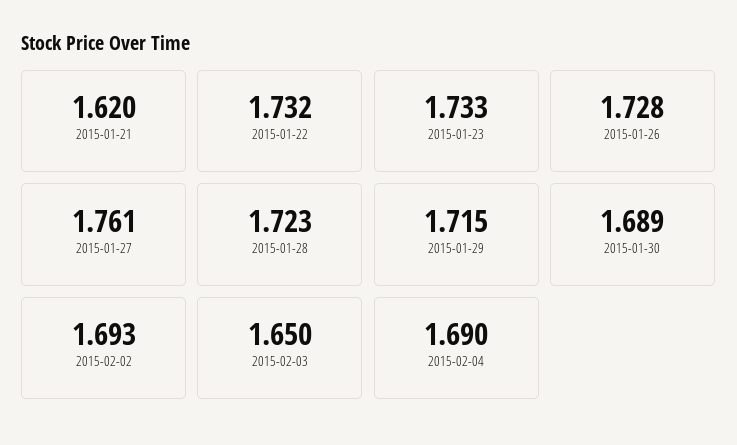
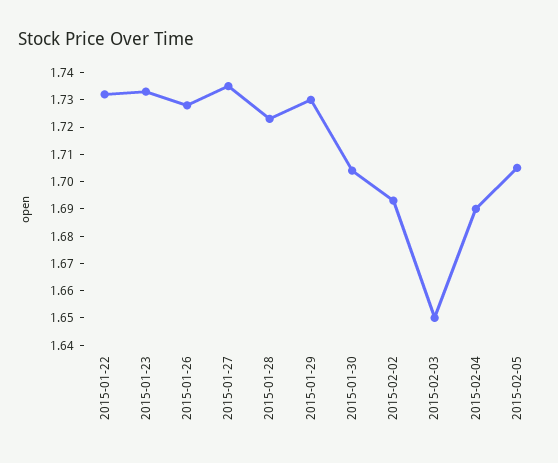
2015-01-21: 1.62 -> none
2015-01-27: 1.761 -> 1.735
2015-01-29: 1.715 -> 1.73
2015-01-30: 1.689 -> 1.705
2015-02-05: none -> 1.705

